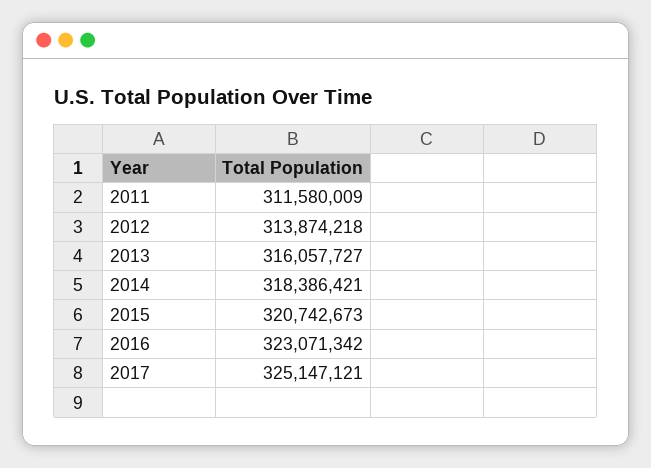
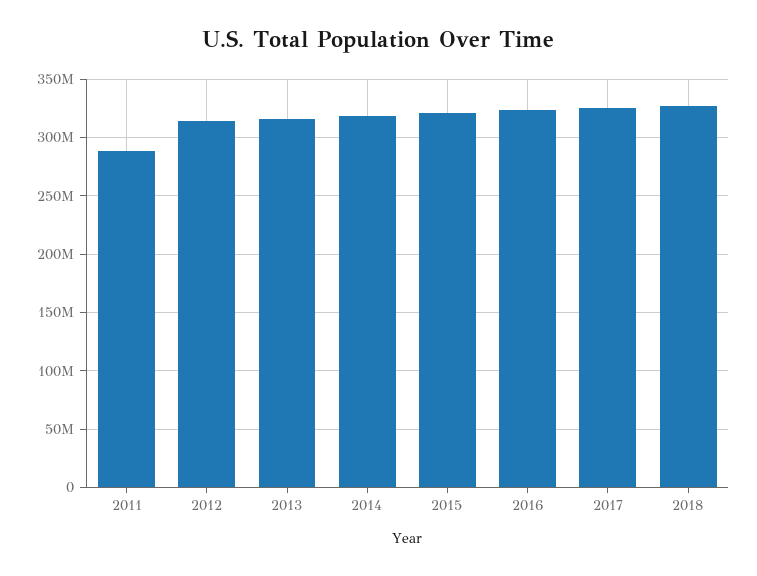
2011: 311580009 -> 290000000
2018: none -> 330000000

